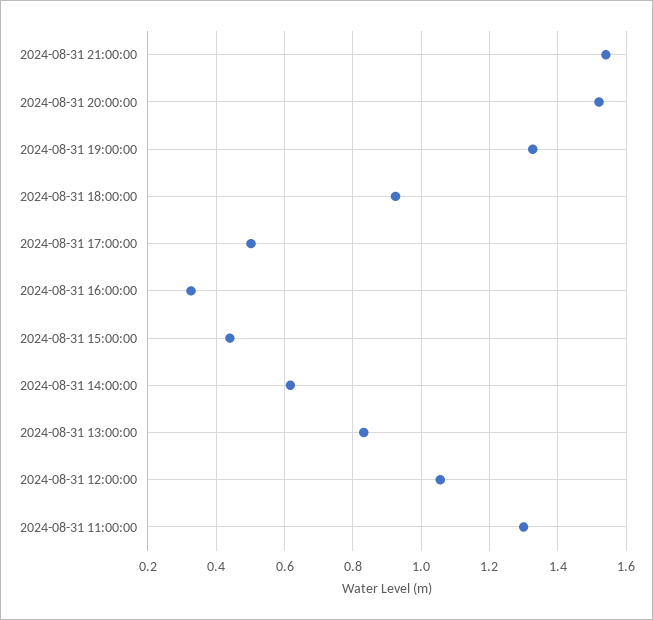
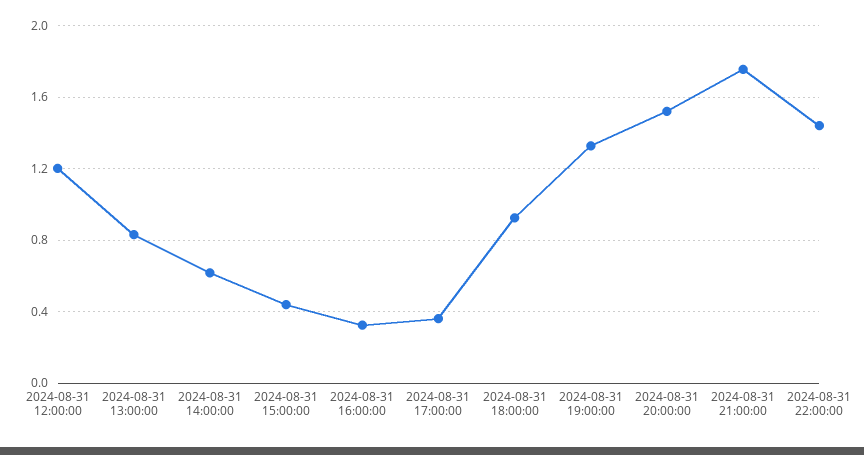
2024-08-31 21:00:00: 1.54 -> 1.75
2024-08-31 17:00:00: 0.5 -> 0.35
2024-08-31 12:00:00: 1.06 -> 1.2
2024-08-31 11:00:00: 1.3 -> none
2024-08-31 22:00:00: none -> 1.45

